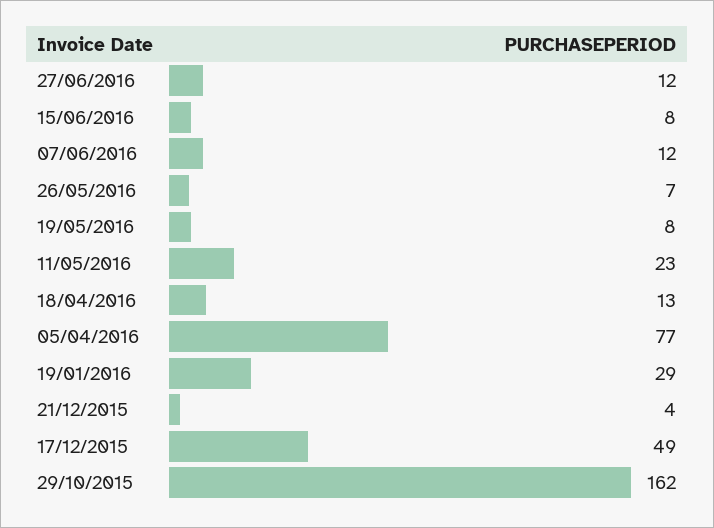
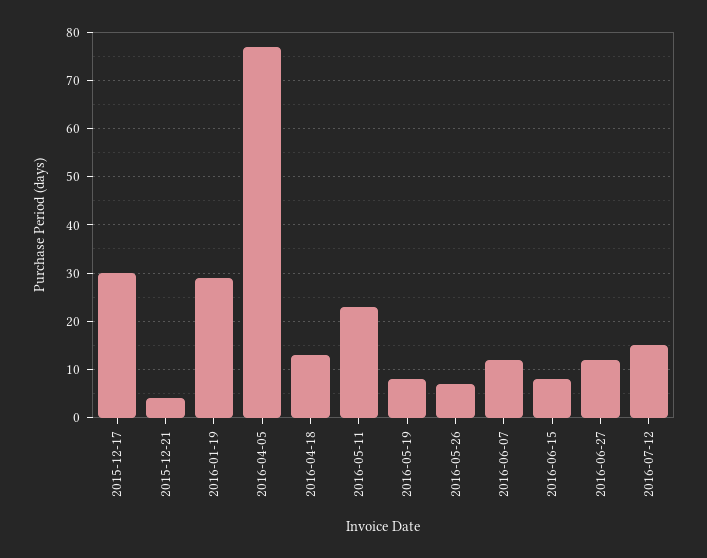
17/12/2015: 49 -> 30
29/10/2015: 162 -> none
2016-07-12: none -> 15

